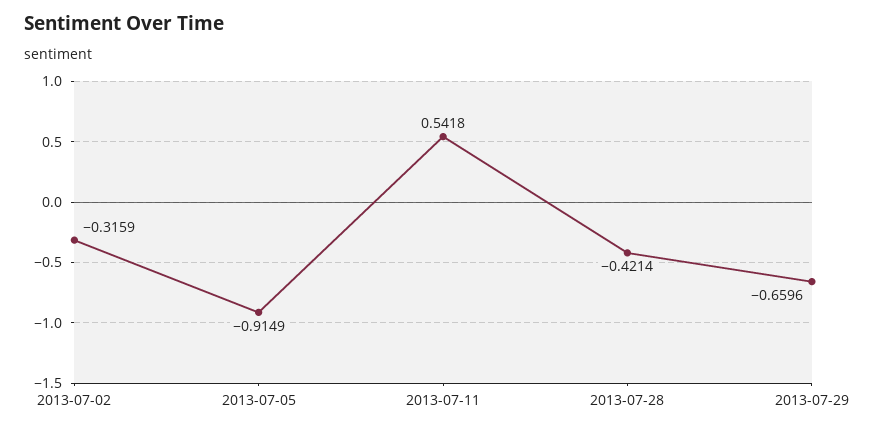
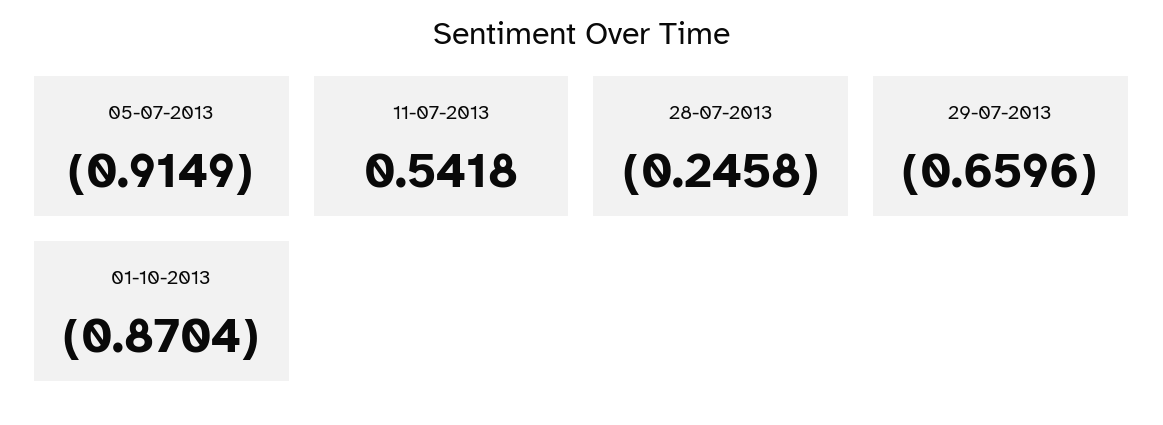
2013-07-02: -0.3159 -> none
2013-07-28: -0.4214 -> -0.2458
01-10-2013: none -> -0.8704

